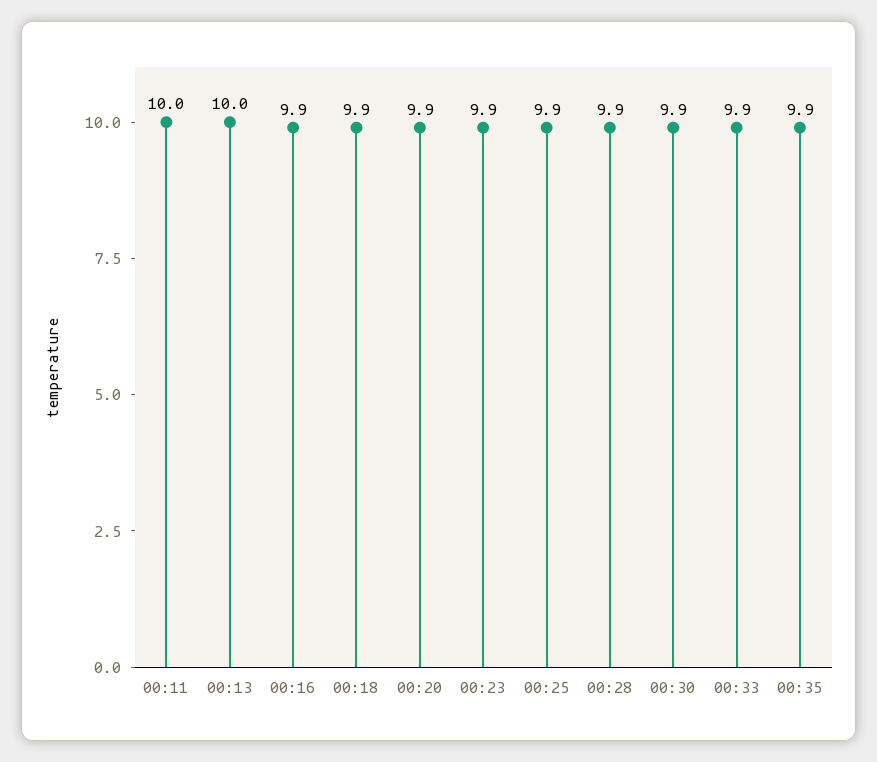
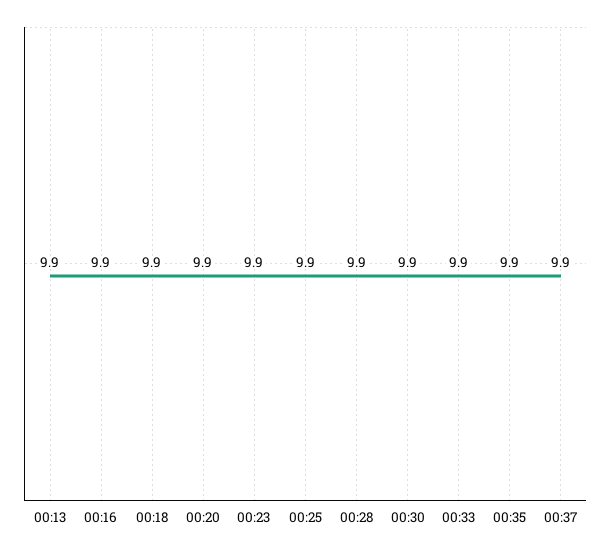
00:11: 10 -> none
00:13: 10 -> 9.9
00:37: none -> 9.9

